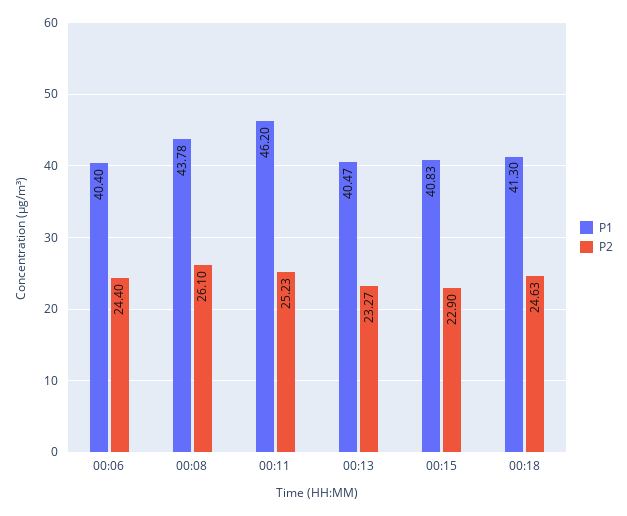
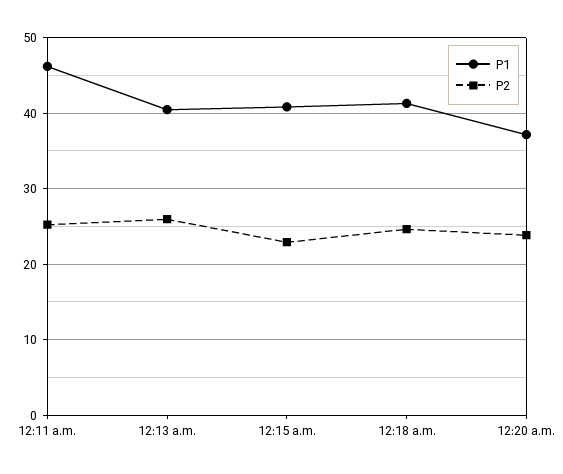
P1, 00:06: 40.4 -> none
P2, 00:06: 24.4 -> none
P1, 00:08: 43.78 -> none
P2, 00:08: 26.1 -> none
P2, 00:13: 23.27 -> 26
P1, 12:20 a.m.: none -> 37
P2, 12:20 a.m.: none -> 24

